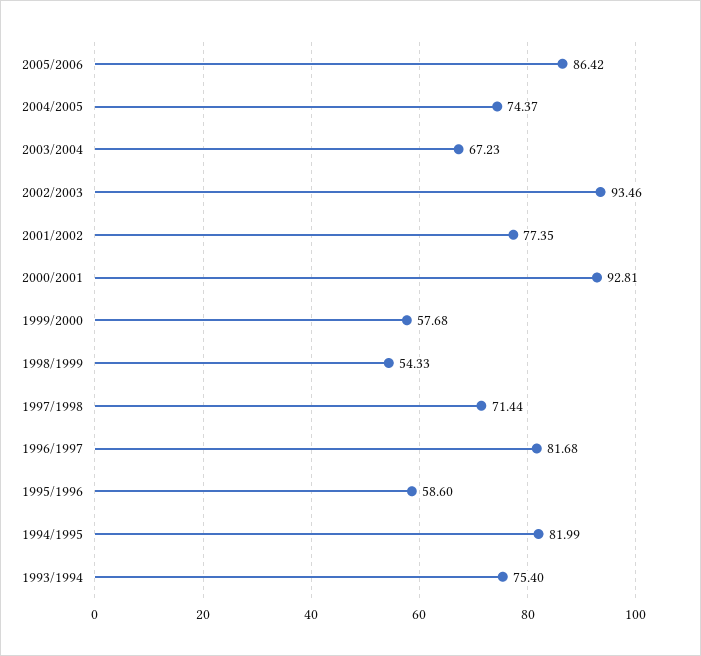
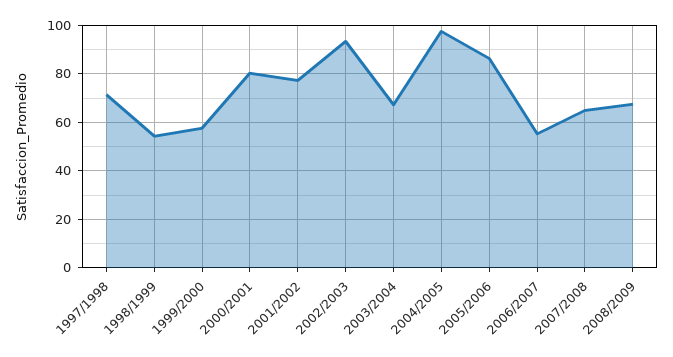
2004/2005: 74.37 -> 97.5
2000/2001: 92.81 -> 80
1996/1997: 81.68 -> none
1995/1996: 58.6 -> none
1994/1995: 81.99 -> none
1993/1994: 75.4 -> none
2006/2007: none -> 55
2007/2008: none -> 65
2008/2009: none -> 67.5

